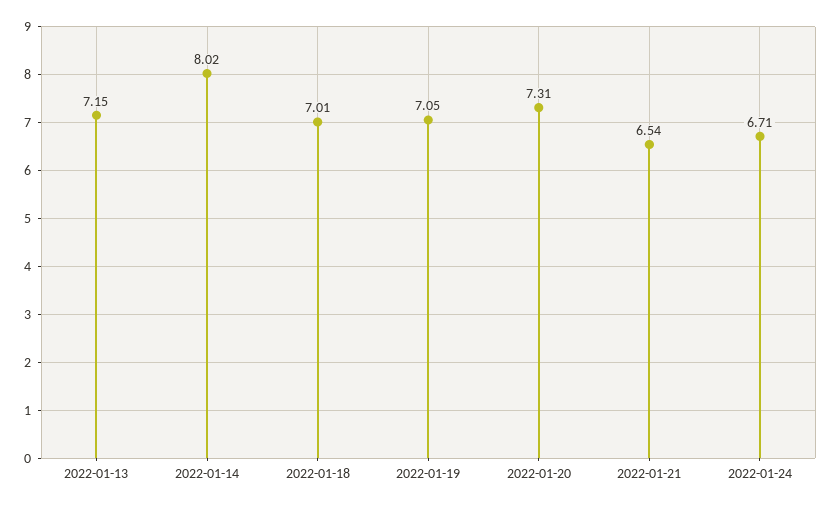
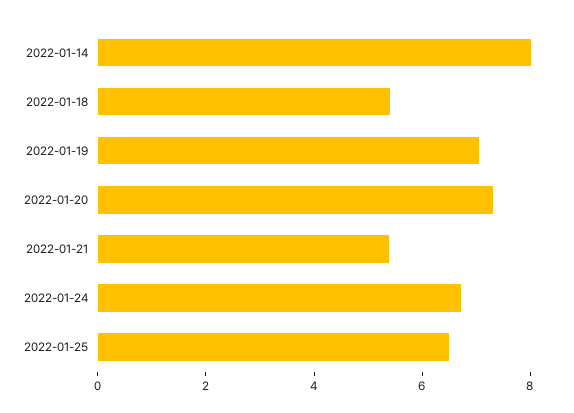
2022-01-13: 7.15 -> none
2022-01-18: 7.01 -> 5.5
2022-01-21: 6.54 -> 5.5
2022-01-25: none -> 6.5

